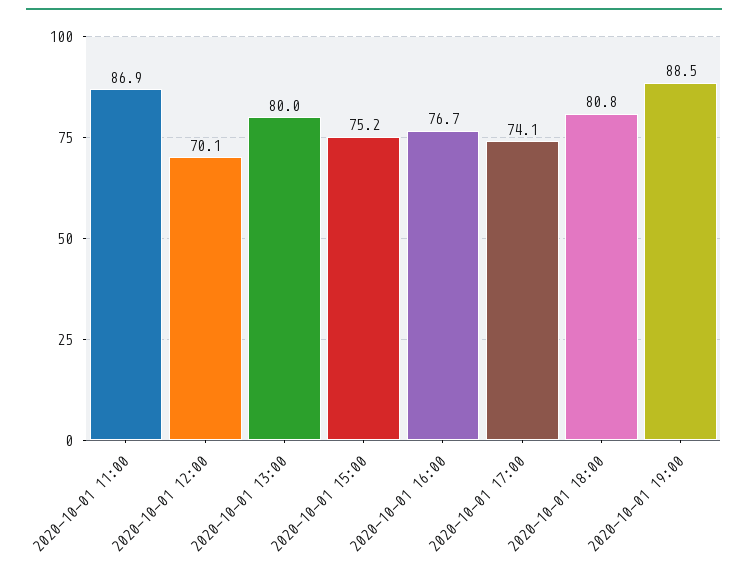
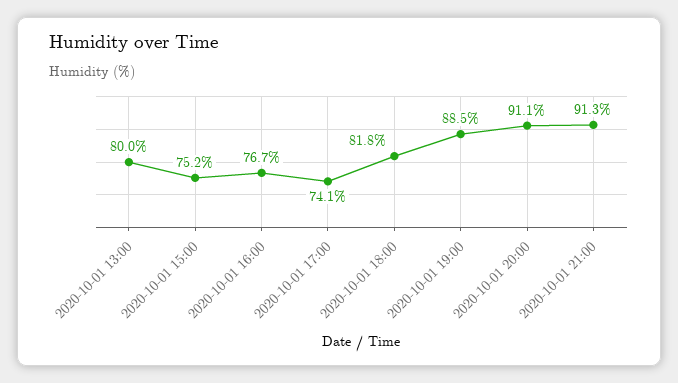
2020-10-01 11:00: 86.9 -> none
2020-10-01 12:00: 70.1 -> none
2020-10-01 18:00: 80.8 -> 81.8
2020-10-01 20:00: none -> 91.1
2020-10-01 21:00: none -> 91.3

